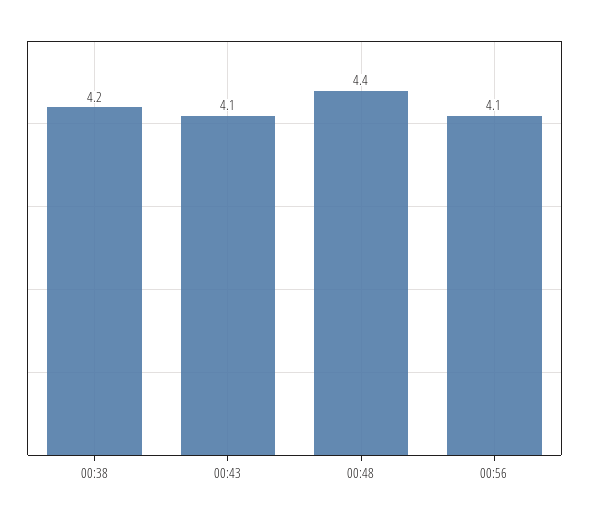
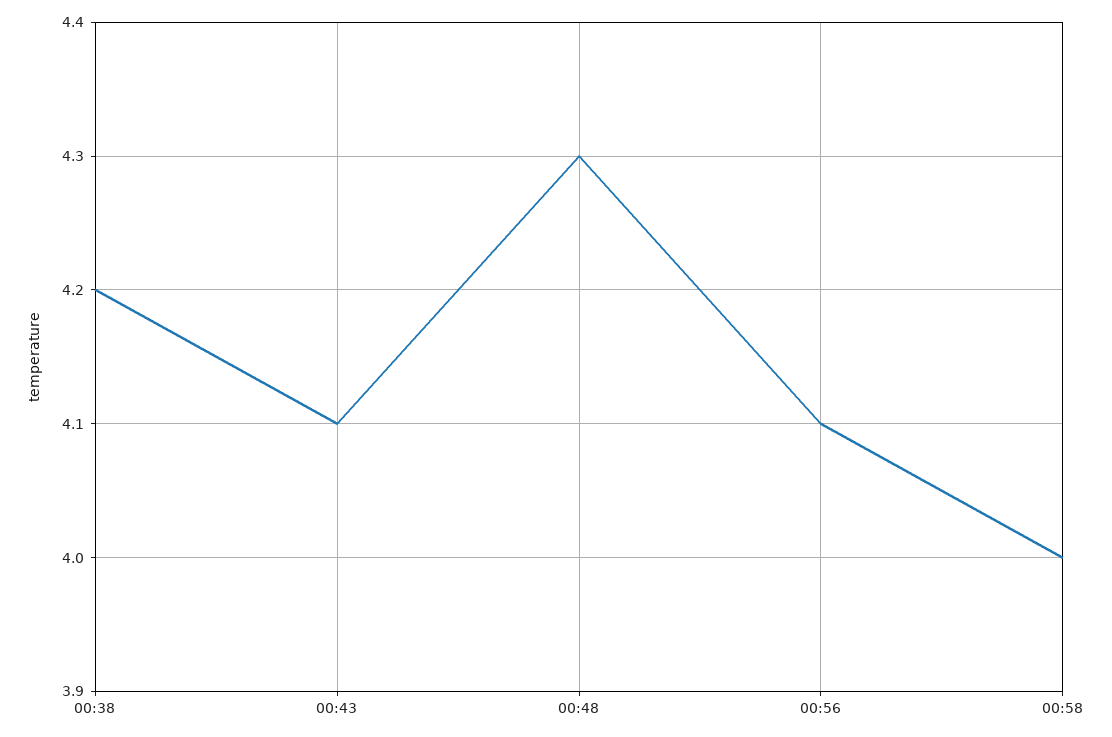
00:48: 4.4 -> 4.3
00:58: none -> 4

